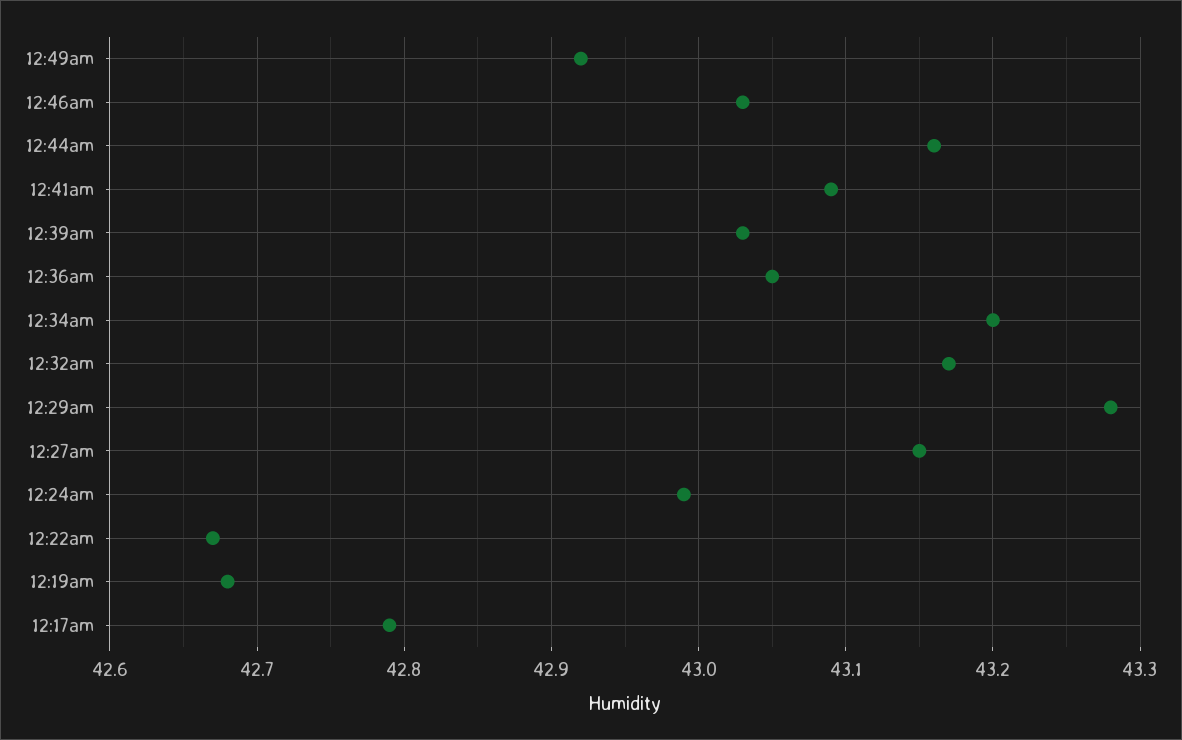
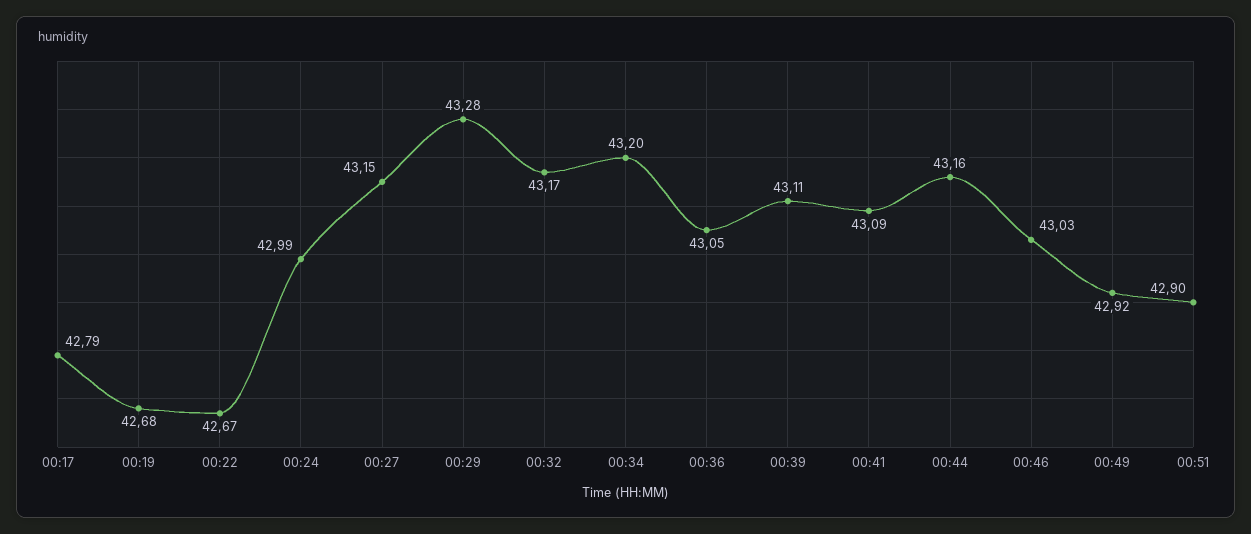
12:39am: 43.03 -> 43.11
00:51: none -> 42.9

